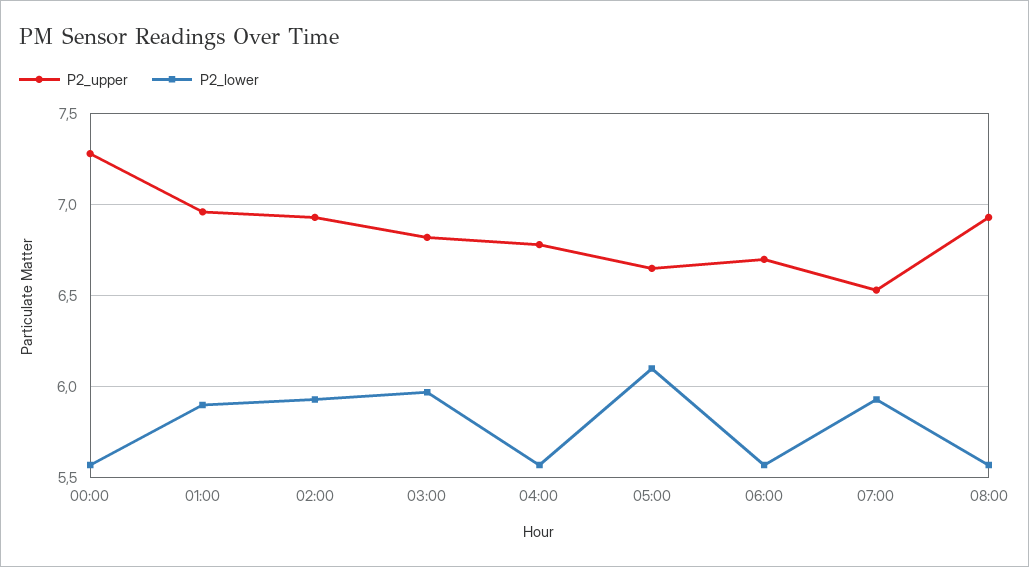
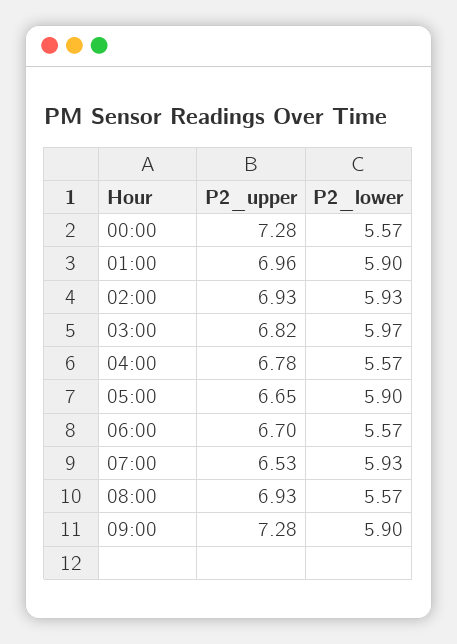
P2_lower, 05:00: 6.1 -> 5.9
P2_upper, 09:00: none -> 7.28
P2_lower, 09:00: none -> 5.9

